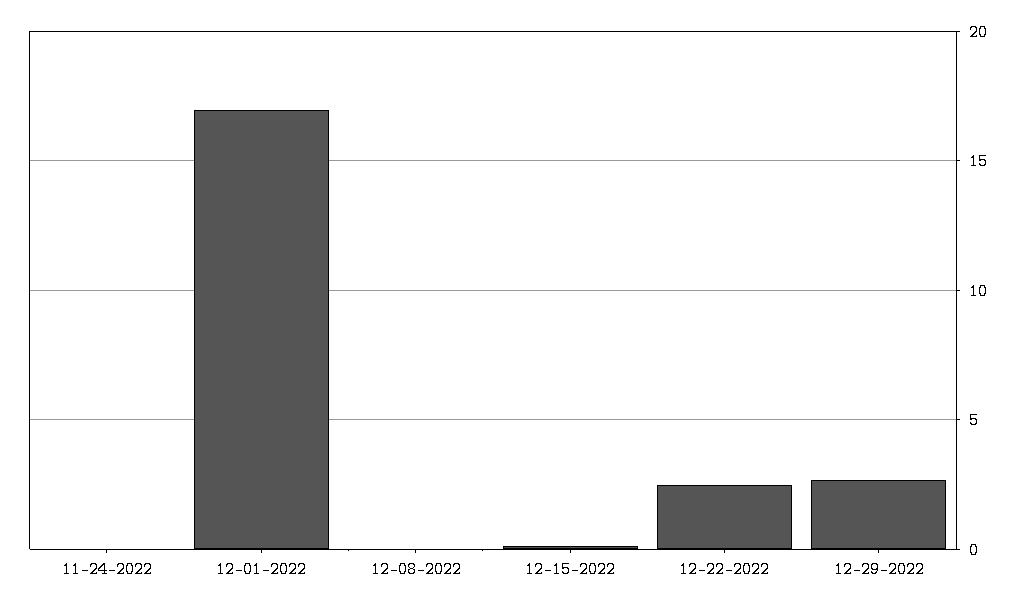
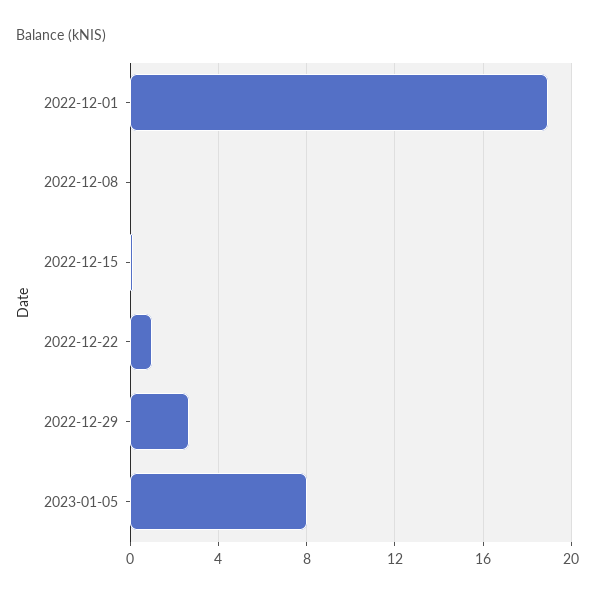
11-24-2022: 0 -> none
12-01-2022: 17 -> 19
12-22-2022: 2.5 -> 1
2023-01-05: none -> 8

